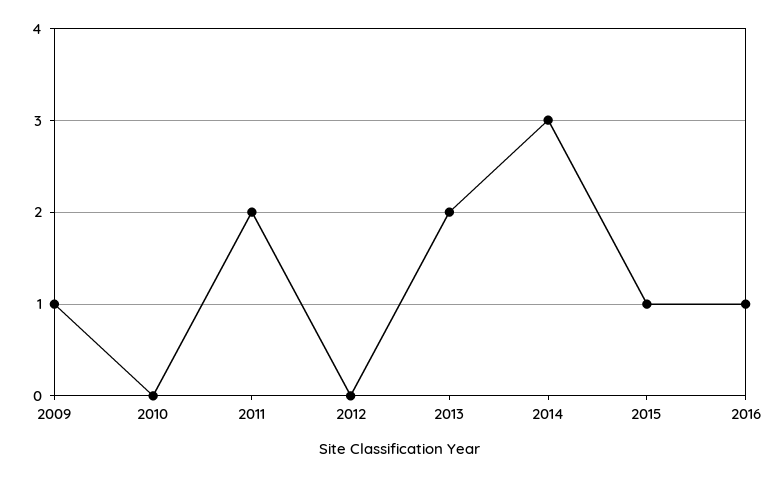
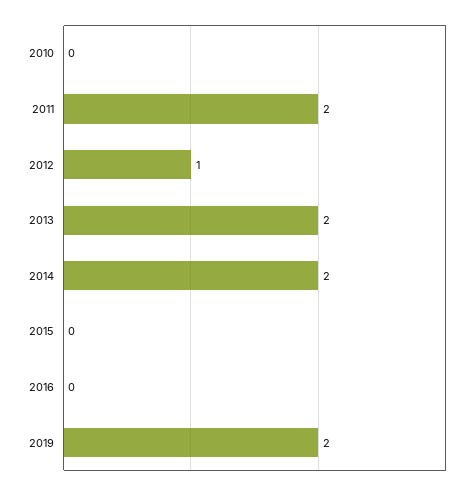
2009: 1 -> none
2012: 0 -> 1
2014: 3 -> 2
2015: 1 -> 0
2016: 1 -> 0
2019: none -> 2

